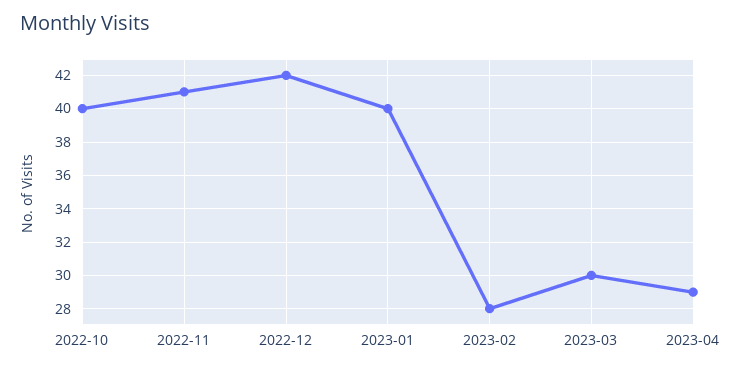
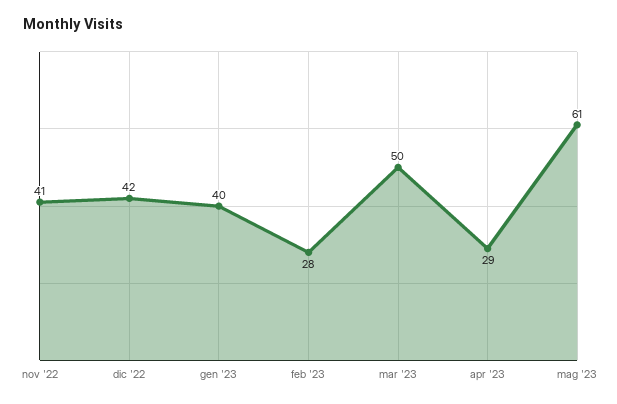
2022-10: 40 -> none
2023-03: 30 -> 50
mag '23: none -> 61

